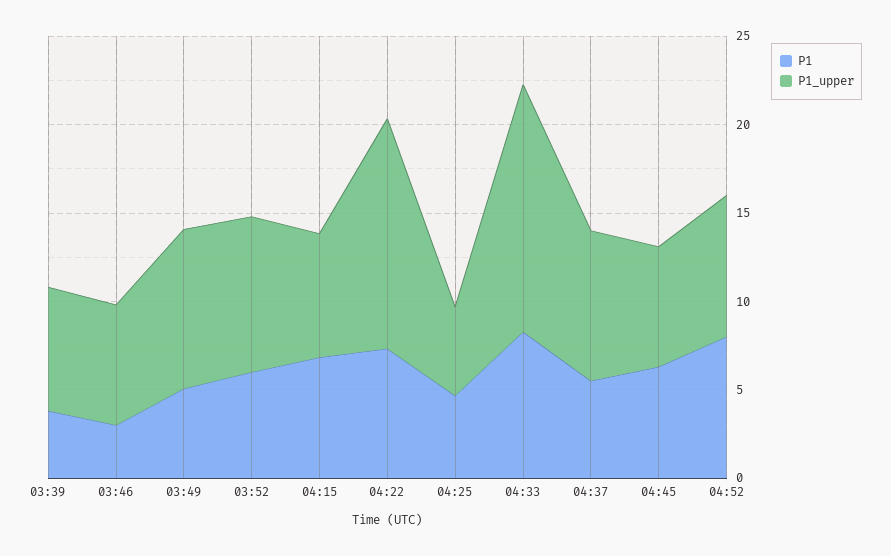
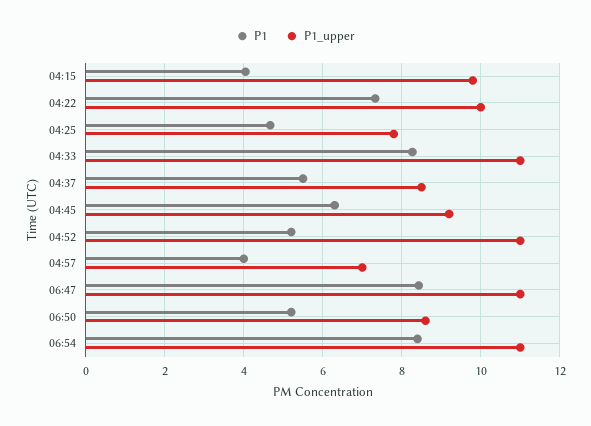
P1, 03:39: 4 -> none
P1_upper, 03:39: 7 -> none
P1, 03:46: 3 -> none
P1_upper, 03:46: 7 -> none
P1, 03:49: 5 -> none
P1_upper, 03:49: 9 -> none
P1, 03:52: 6 -> none
P1_upper, 03:52: 9 -> none
P1, 04:15: 7 -> 4
P1_upper, 04:15: 7 -> 9.8
P1_upper, 04:22: 13 -> 10
P1_upper, 04:25: 5 -> 7.8
P1_upper, 04:33: 14 -> 11
P1_upper, 04:45: 7 -> 9.2
P1, 04:52: 8 -> 5.2
P1_upper, 04:52: 8 -> 11
P1, 04:57: none -> 4
P1_upper, 04:57: none -> 7
P1, 06:47: none -> 8.4
P1_upper, 06:47: none -> 11
P1, 06:50: none -> 5.2
P1_upper, 06:50: none -> 8.6
P1, 06:54: none -> 8.4
P1_upper, 06:54: none -> 11

